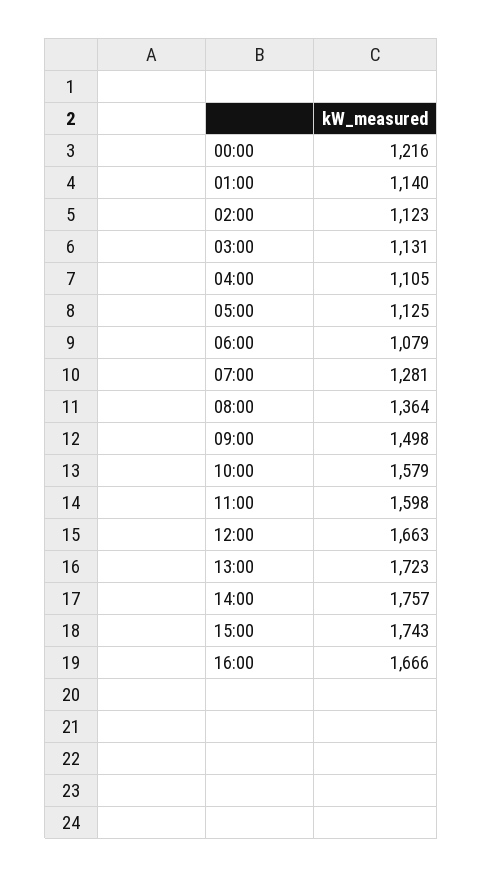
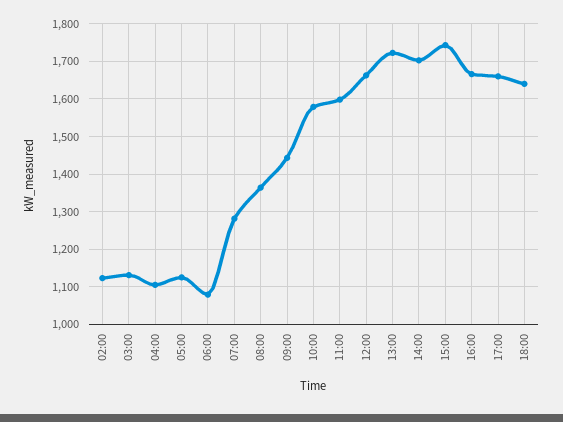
00:00: 1216 -> none
01:00: 1140 -> none
09:00: 1498 -> 1440
14:00: 1757 -> 1700
17:00: none -> 1660
18:00: none -> 1640

